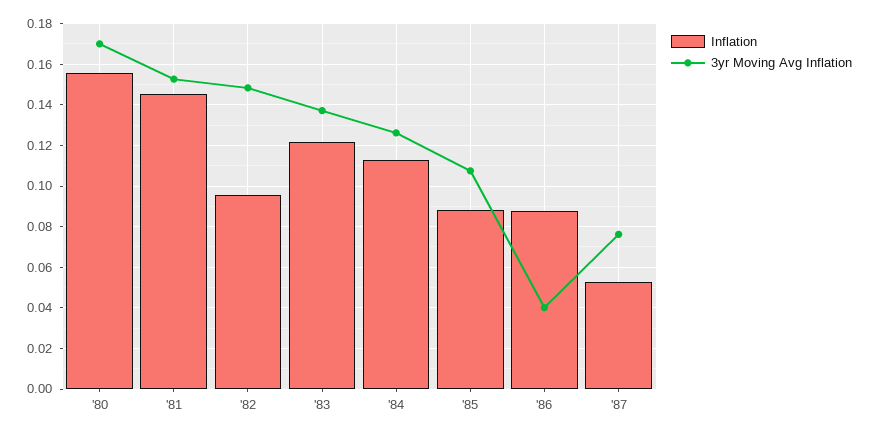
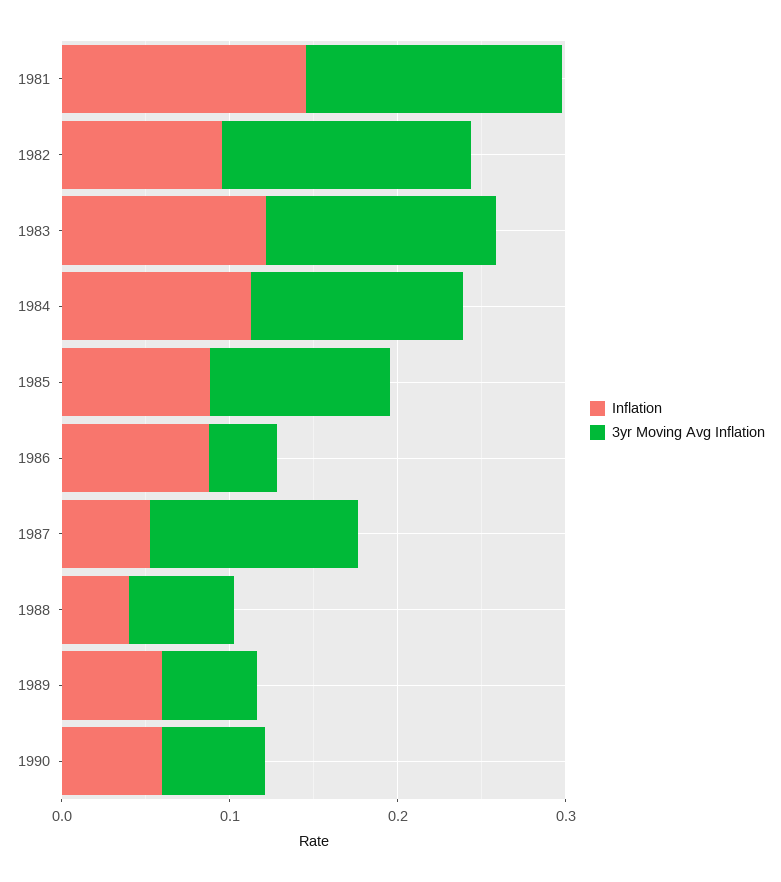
Inflation, '80: 0.155 -> none
3yr Moving Avg Inflation, '80: 0.17 -> none
3yr Moving Avg Inflation, '87: 0.075 -> 0.12
Inflation, 1988: none -> 0.04
3yr Moving Avg Inflation, 1988: none -> 0.06
Inflation, 1989: none -> 0.06
3yr Moving Avg Inflation, 1989: none -> 0.06
Inflation, 1990: none -> 0.06
3yr Moving Avg Inflation, 1990: none -> 0.06

